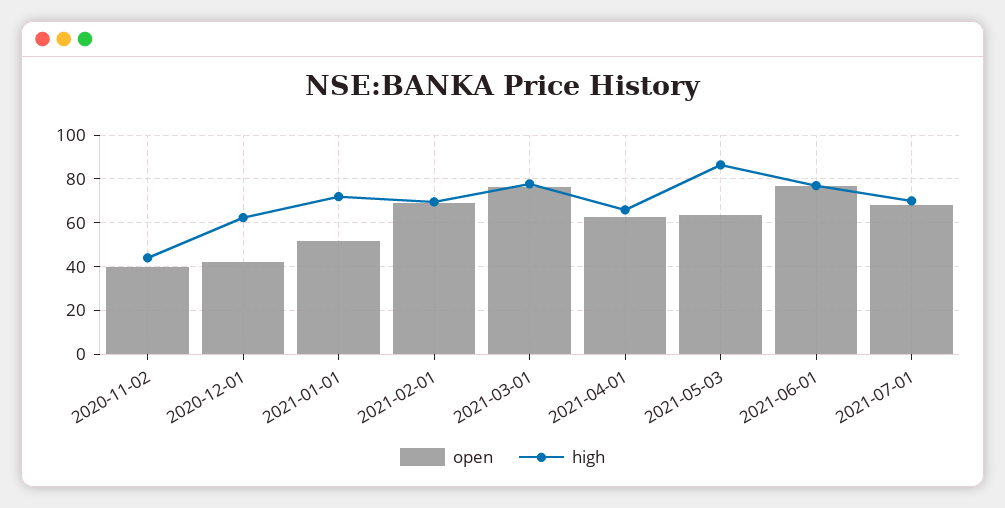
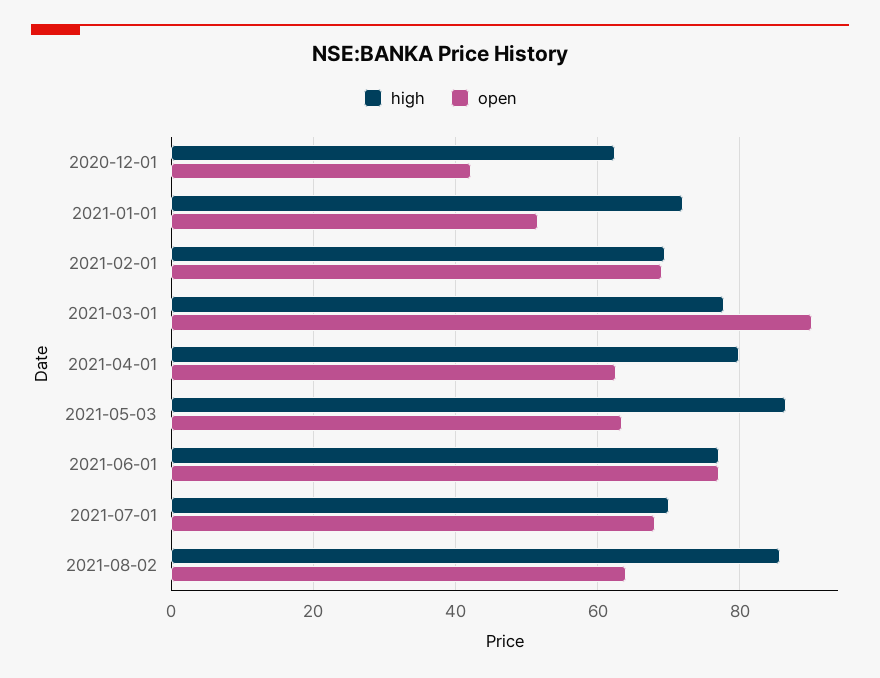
open, 2020-11-02: 40 -> none
high, 2020-11-02: 45 -> none
open, 2021-03-01: 75 -> 90
high, 2021-04-01: 65 -> 80
high, 2021-08-02: none -> 86
open, 2021-08-02: none -> 64

